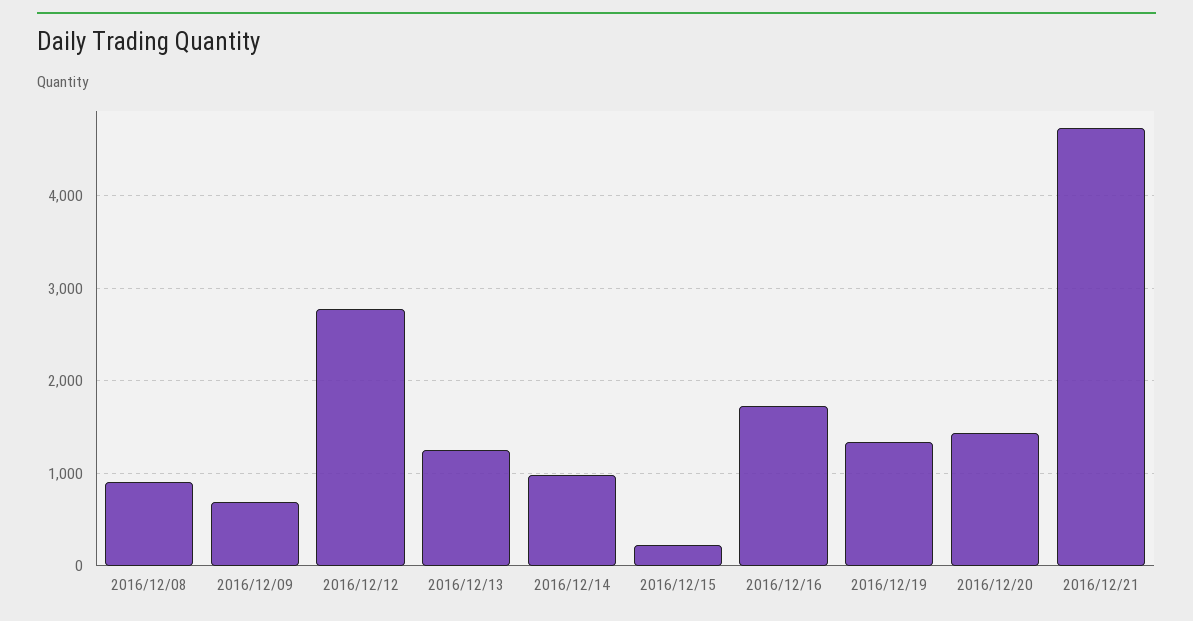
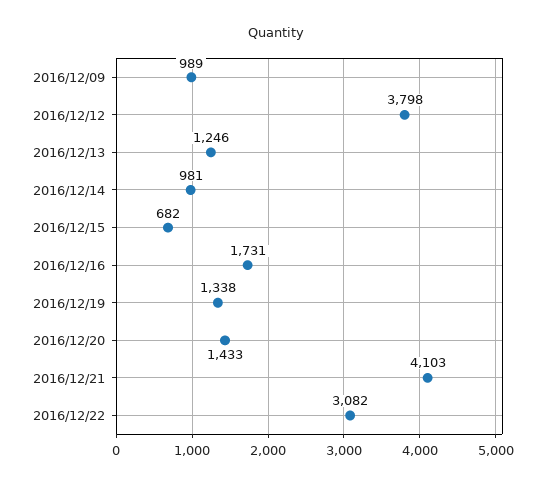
2016/12/08: 900 -> none
2016/12/09: 700 -> 989
2016/12/12: 2800 -> 3798
2016/12/15: 200 -> 682
2016/12/21: 4700 -> 4103
2016/12/22: none -> 3082

